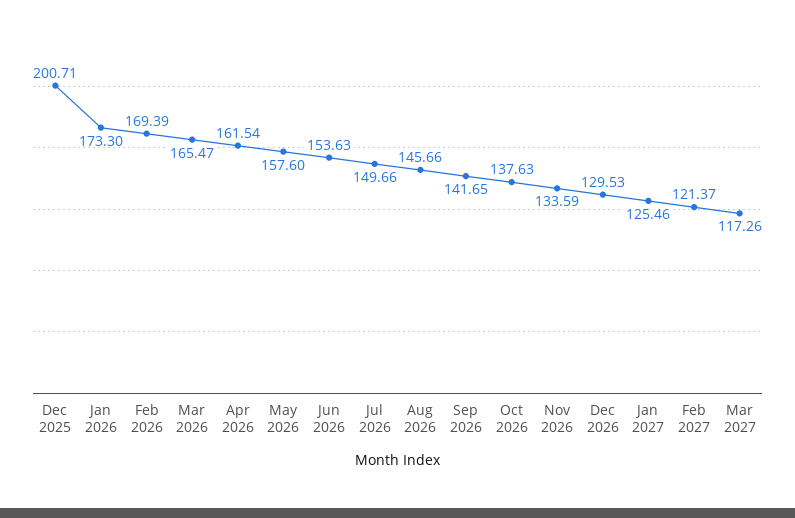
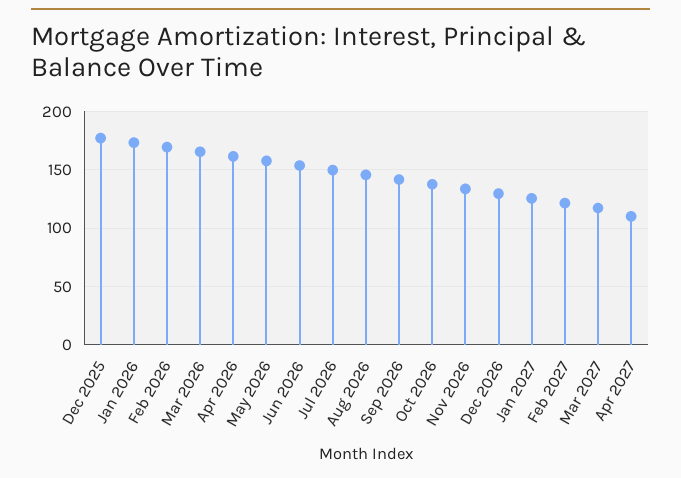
Dec 2025: 200.71 -> 180
Apr 2027: none -> 110

